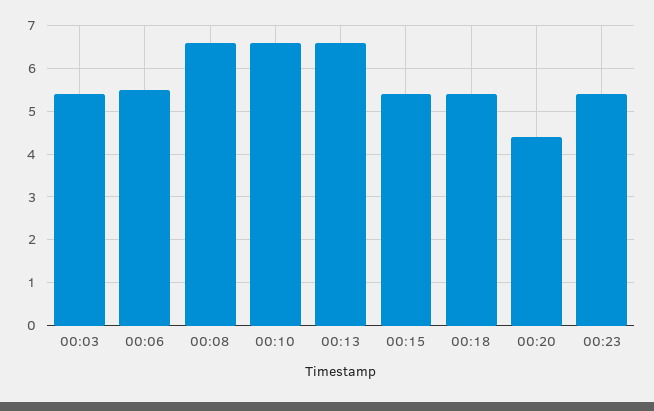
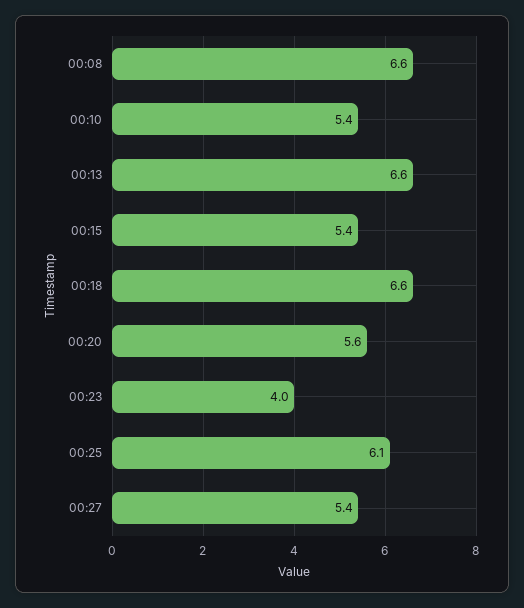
00:03: 5.5 -> none
00:06: 5.5 -> none
00:10: 6.5 -> 5.4
00:18: 5.5 -> 6.6
00:20: 4.5 -> 5.6
00:23: 5.5 -> 4
00:25: none -> 6.1
00:27: none -> 5.4

